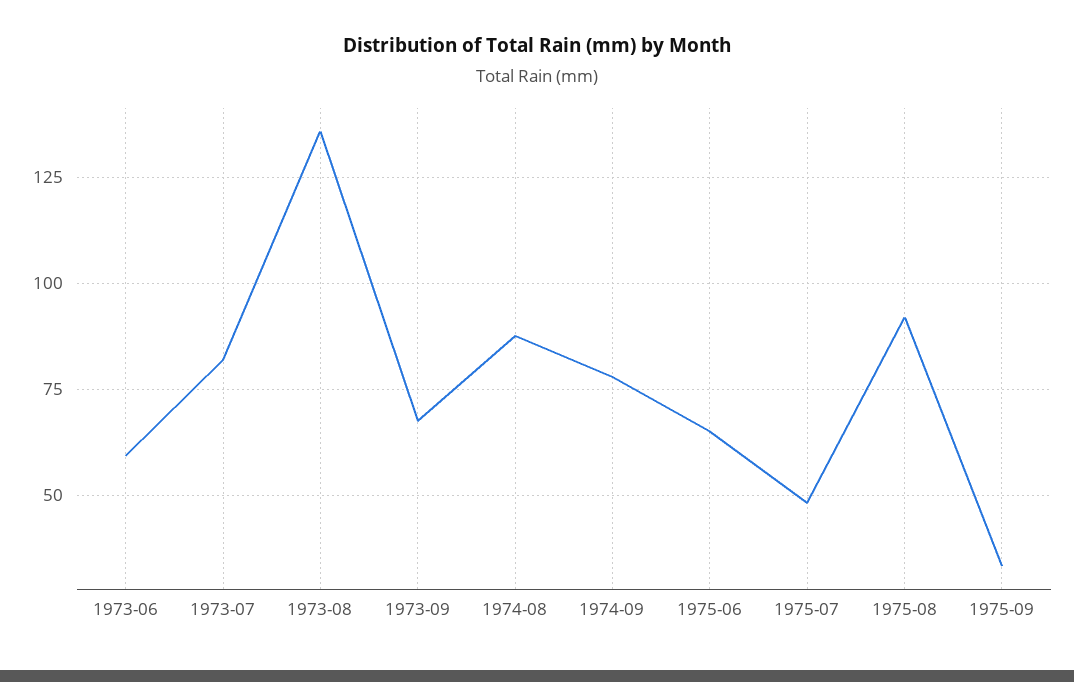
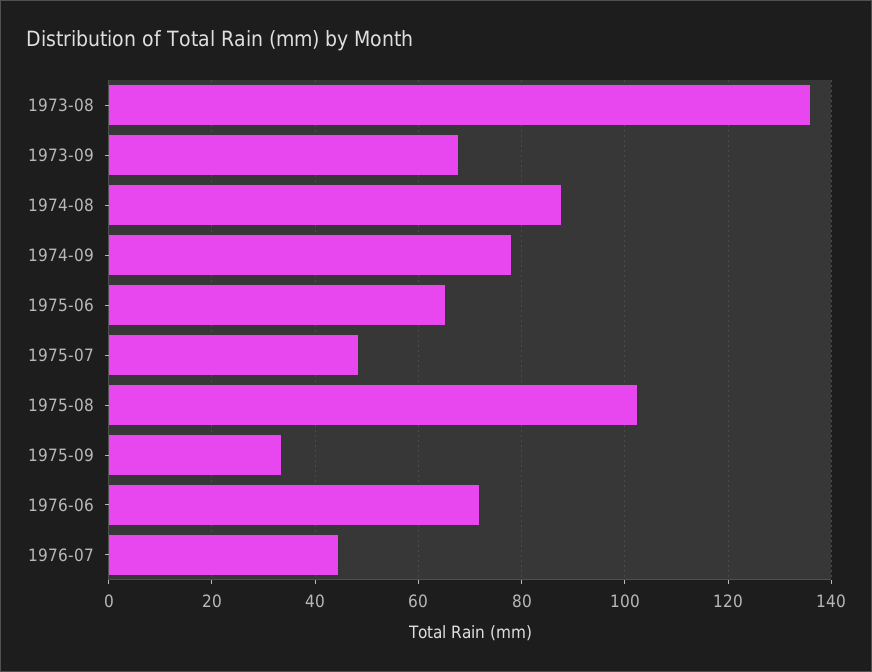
1973-06: 60 -> none
1973-07: 82.5 -> none
1975-08: 92.5 -> 102
1976-06: none -> 72
1976-07: none -> 44

